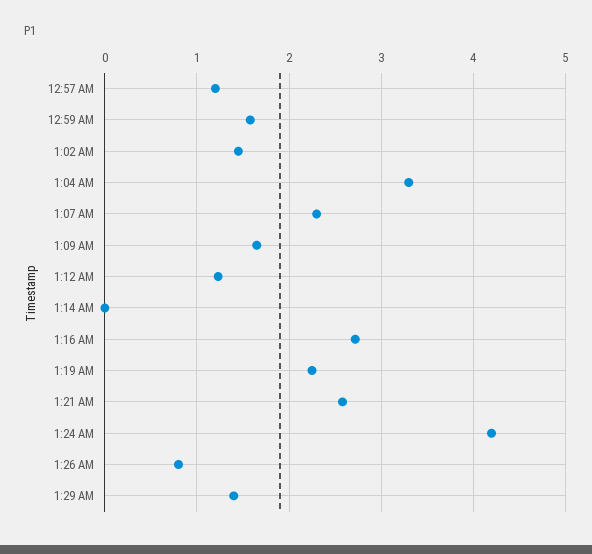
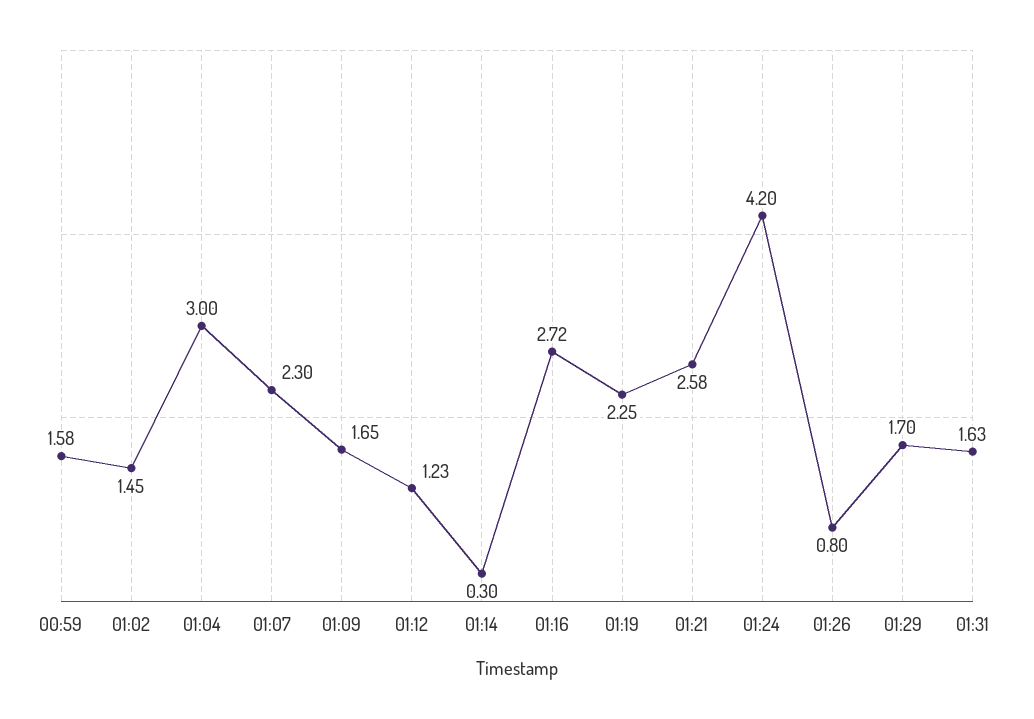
12:57 AM: 1.2 -> none
1:04 AM: 3.3 -> 3
1:14 AM: 0 -> 0.3
1:29 AM: 1.4 -> 1.7
01:31: none -> 1.63

